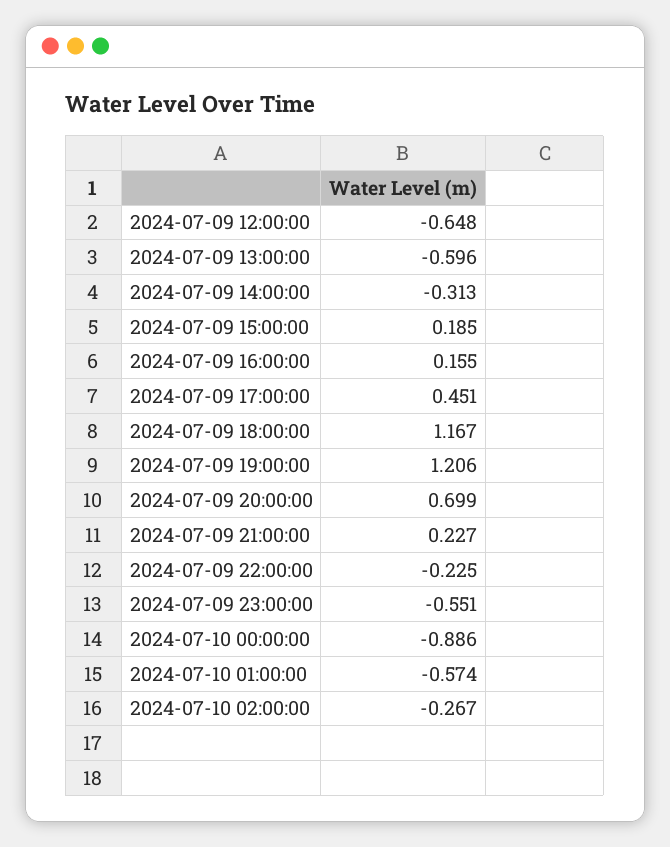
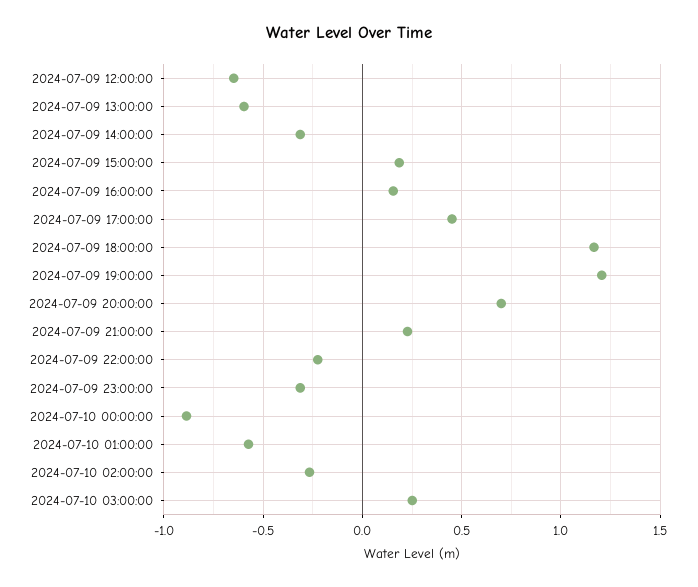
2024-07-09 23:00:00: -0.551 -> -0.3
2024-07-10 03:00:00: none -> 0.25

